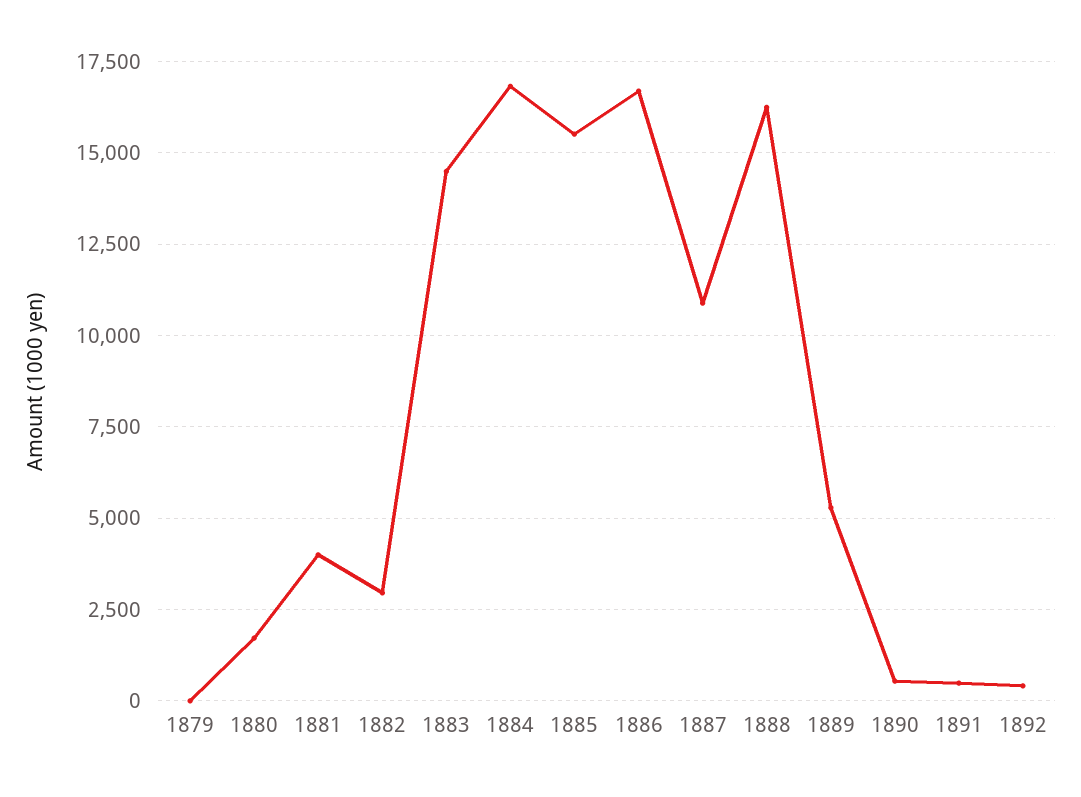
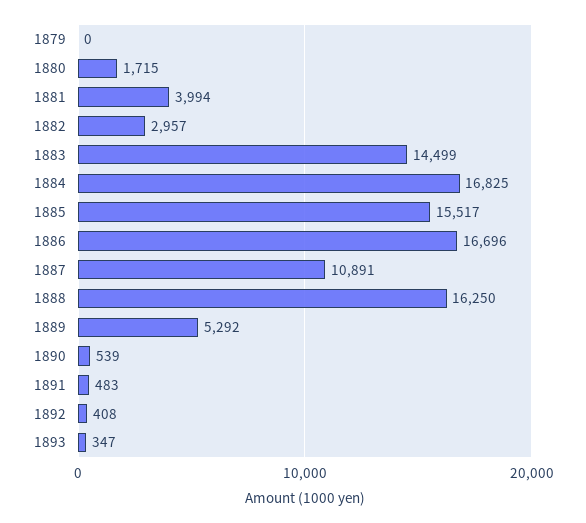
1893: none -> 347

